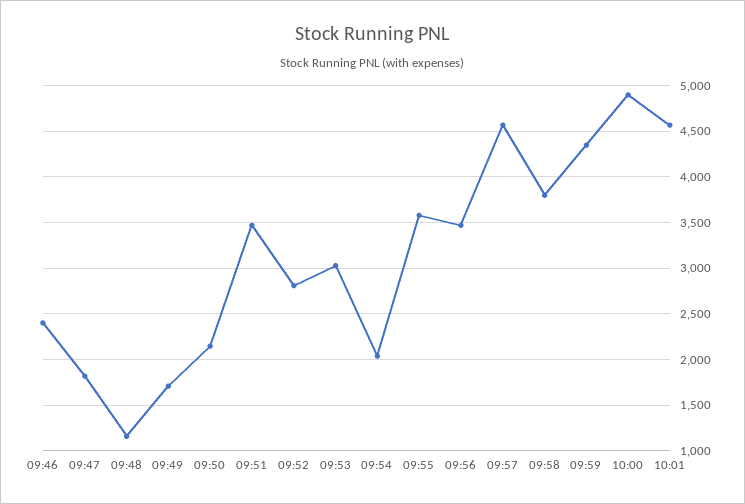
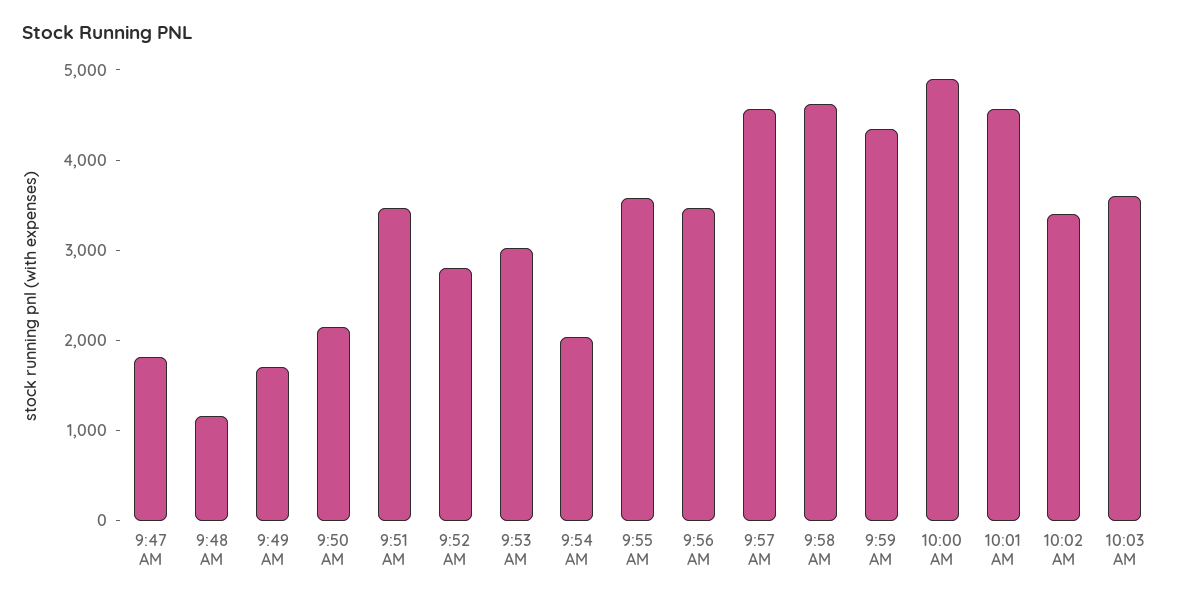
09:46: 2400 -> none
09:58: 3800 -> 4600
10:02 AM: none -> 3400
10:03 AM: none -> 3600

